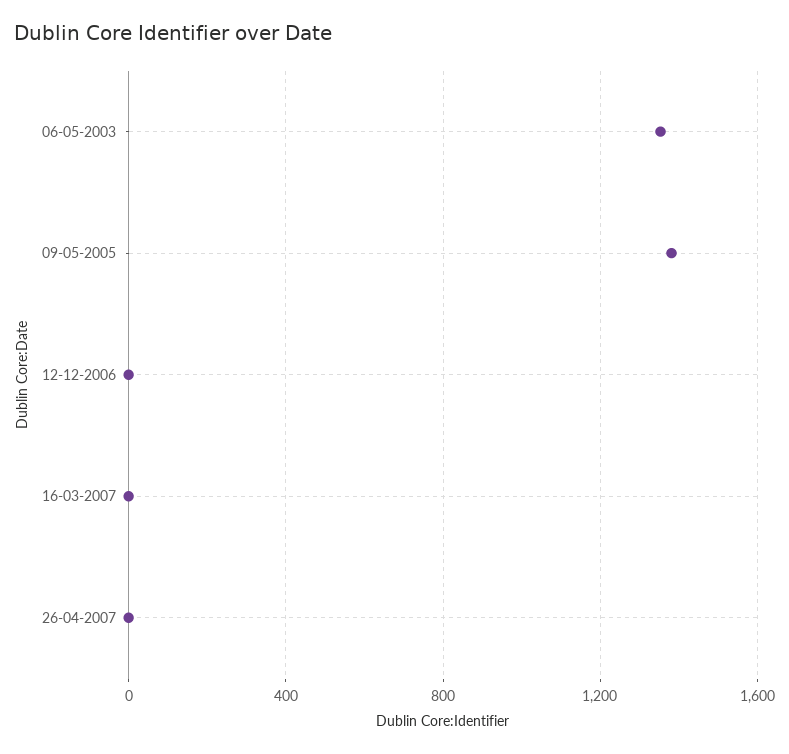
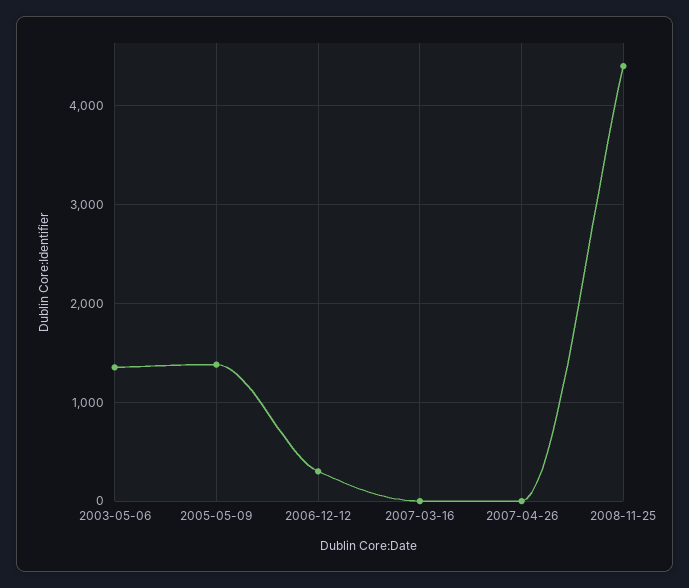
12-12-2006: 0 -> 300
2008-11-25: none -> 4400

